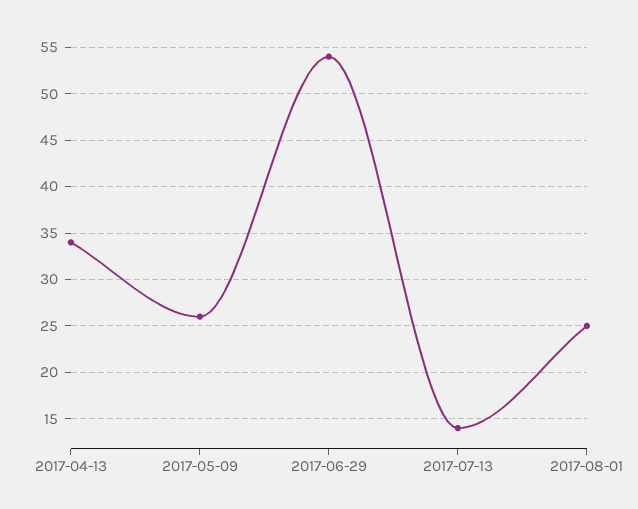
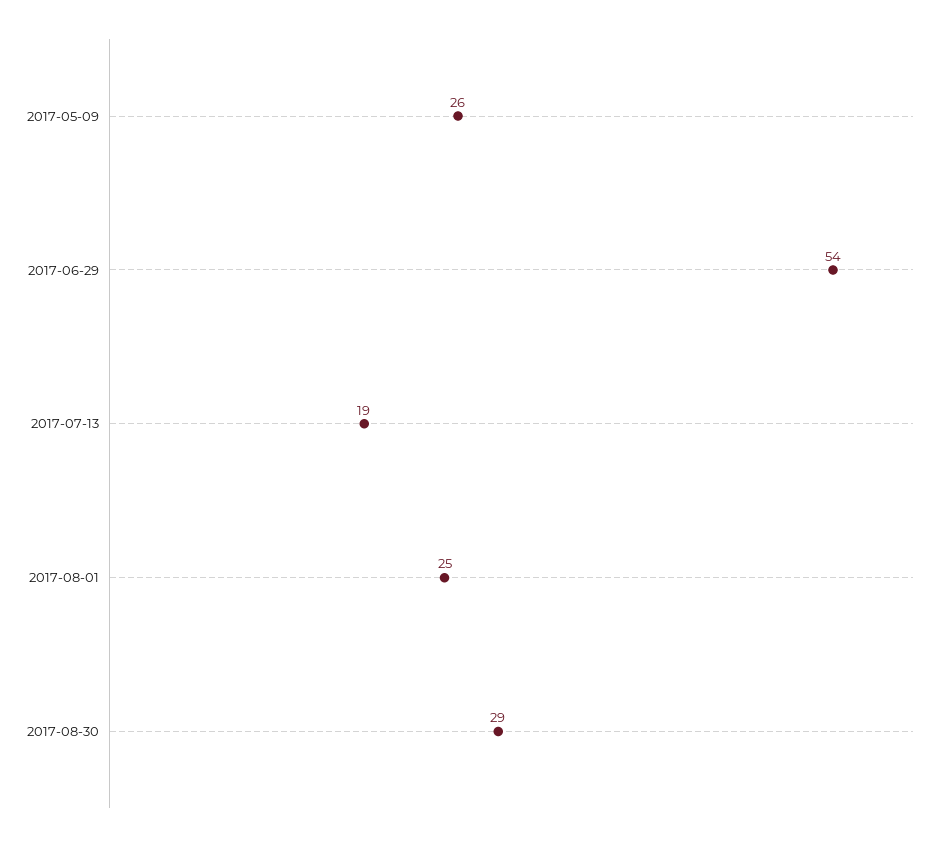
2017-04-13: 34 -> none
2017-07-13: 14 -> 19
2017-08-30: none -> 29

